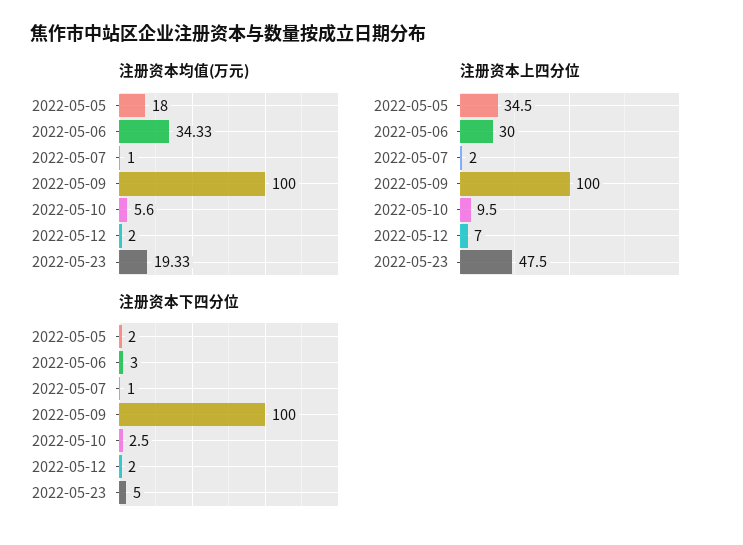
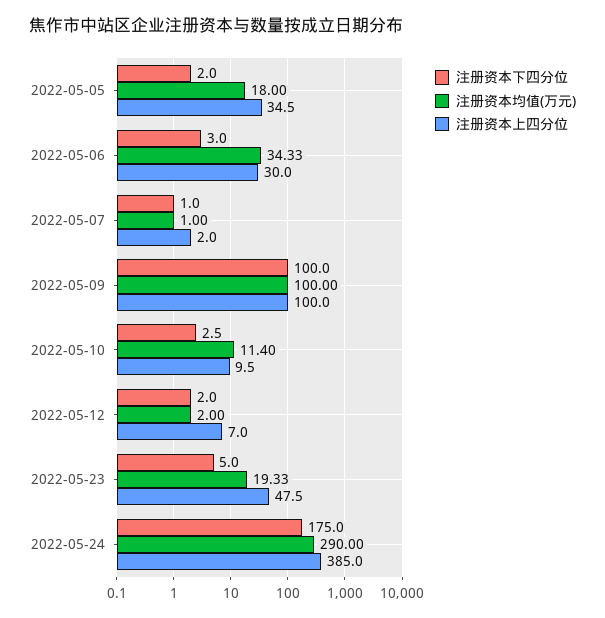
注册资本均值(万元), 2022-05-10: 5.6 -> 11.4
注册资本下四分位, 2022-05-24: none -> 175
注册资本均值(万元), 2022-05-24: none -> 290
注册资本上四分位, 2022-05-24: none -> 385

